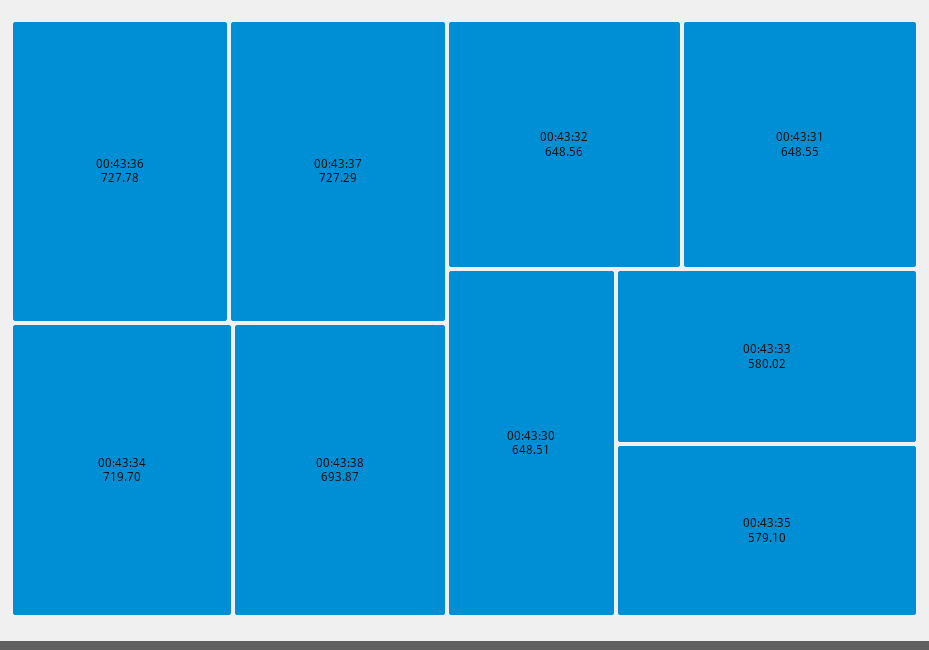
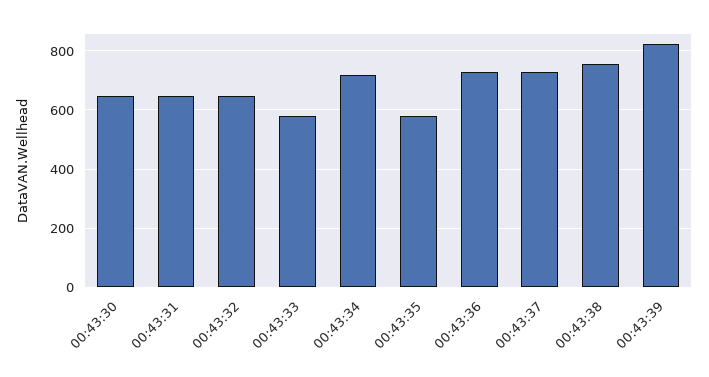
00:43:38: 693.87 -> 750
00:43:39: none -> 825

